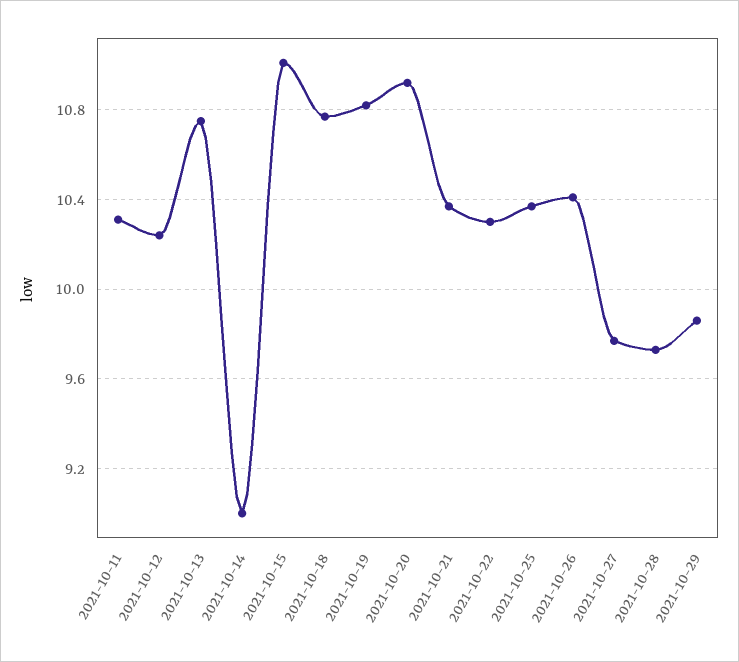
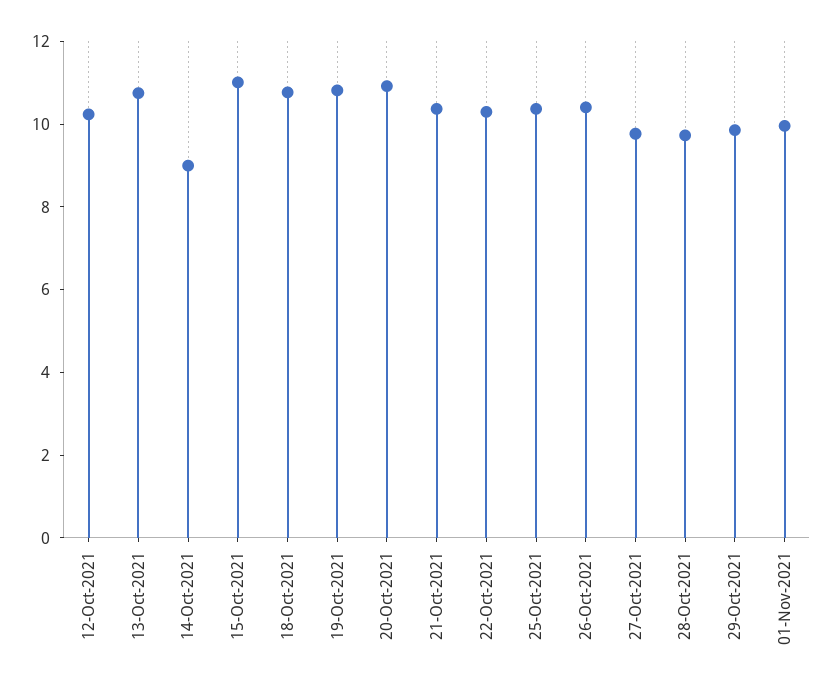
2021-10-11: 10.3 -> none
01-Nov-2021: none -> 10

